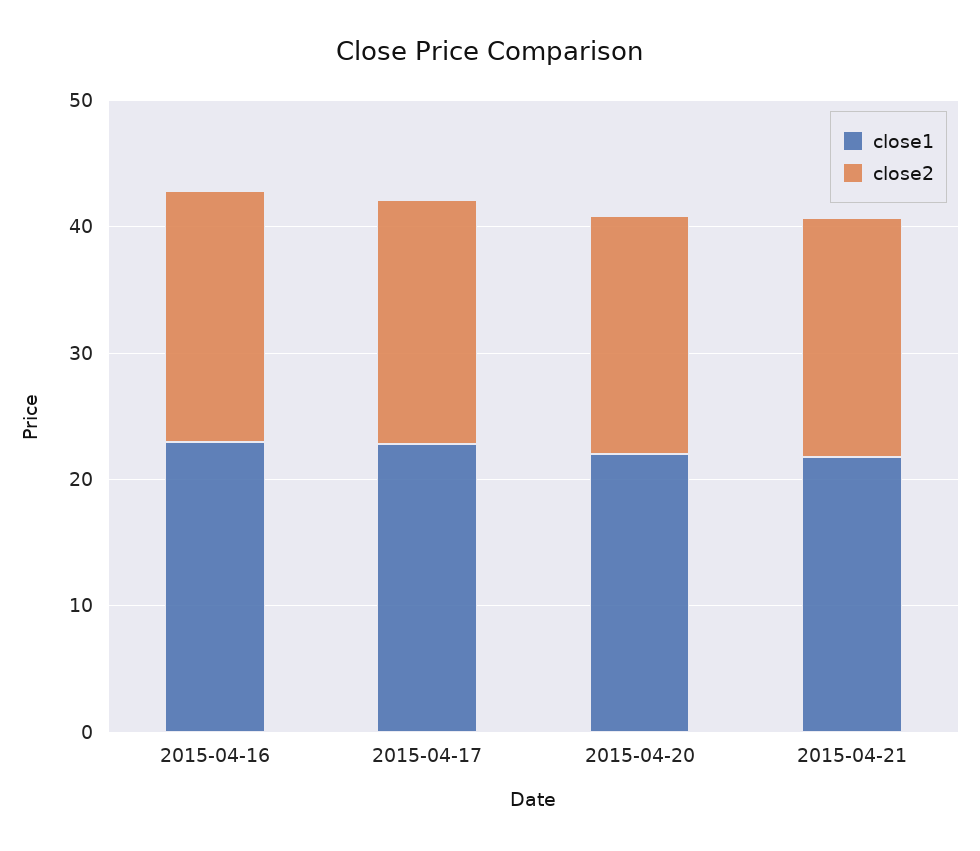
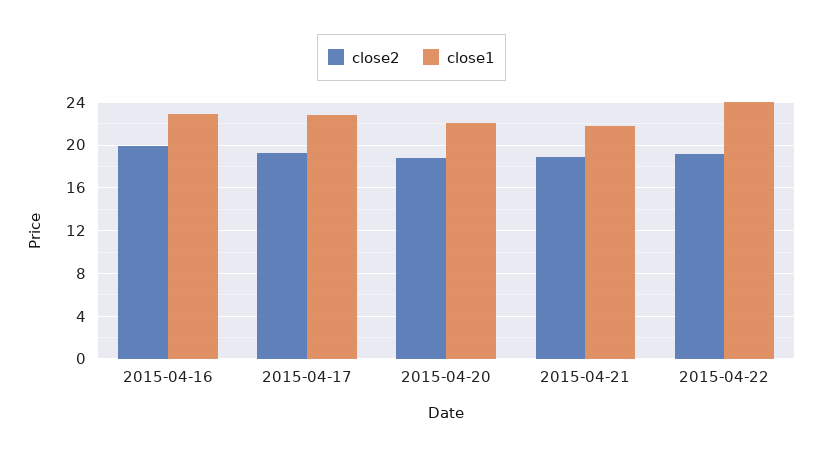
close2, 2015-04-22: none -> 19
close1, 2015-04-22: none -> 24

